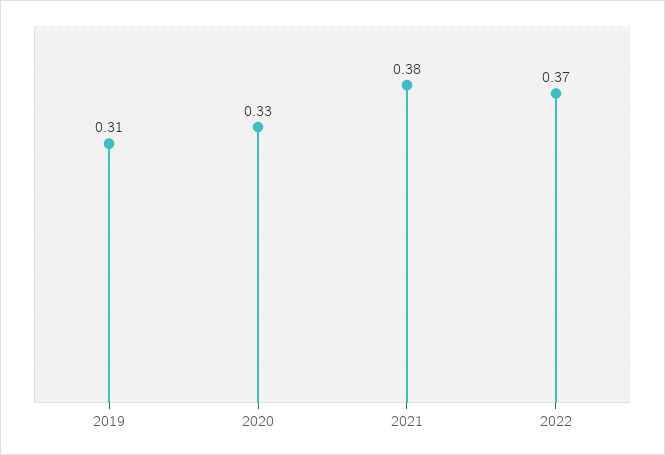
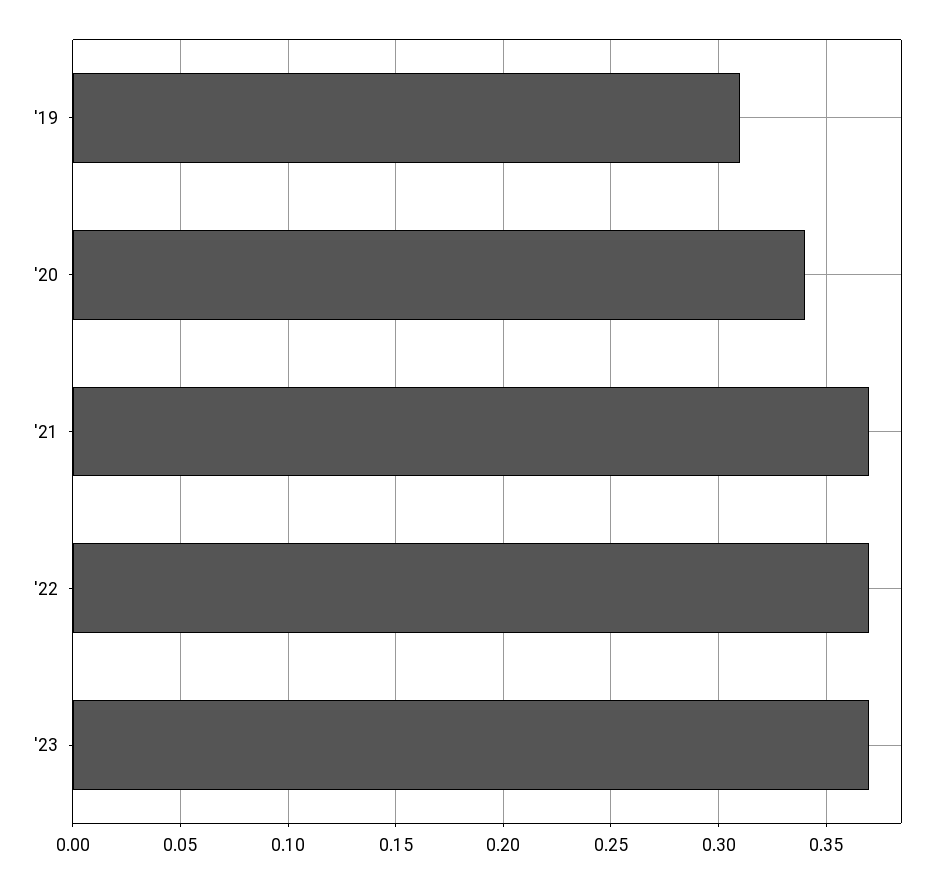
2020: 0.33 -> 0.34
2021: 0.38 -> 0.37
'23: none -> 0.37

